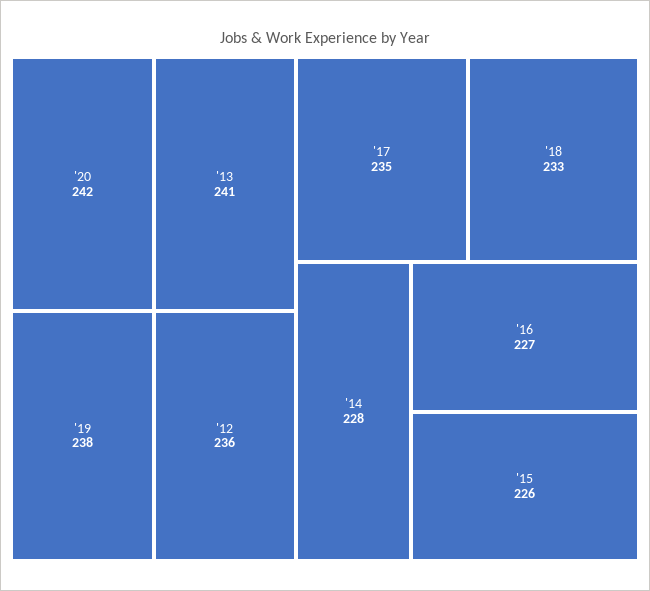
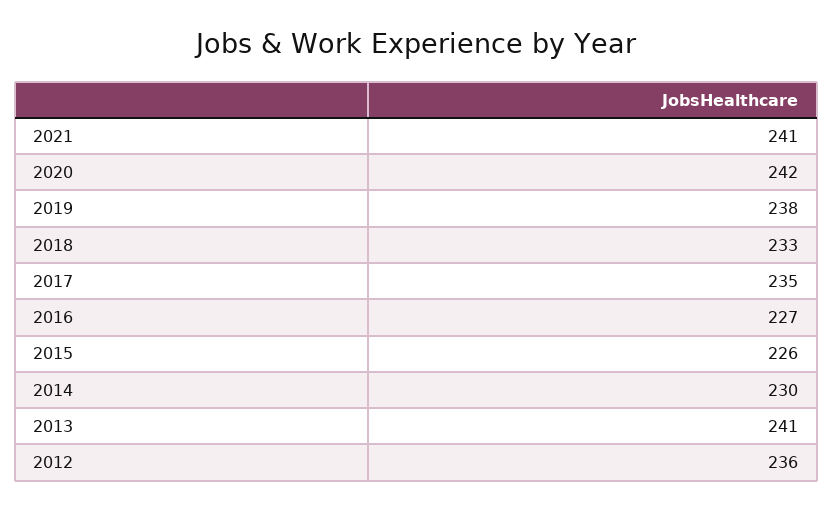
'14: 228 -> 230
2021: none -> 241

